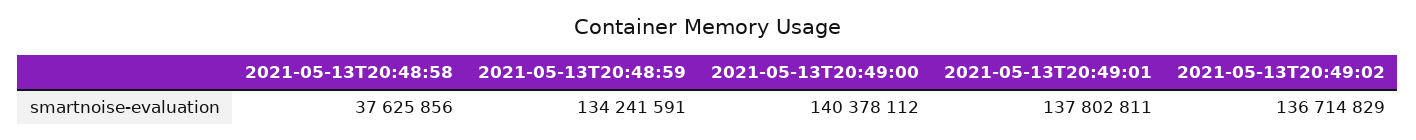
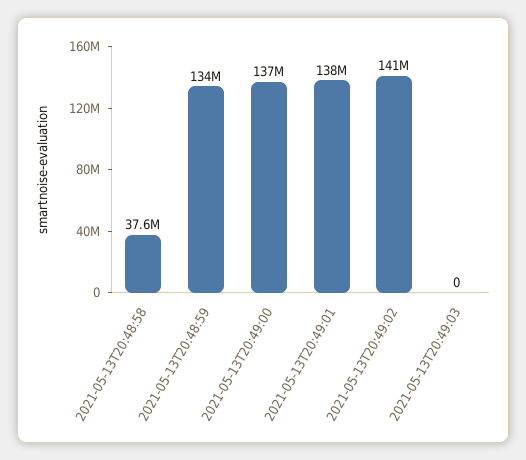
2021-05-13T20:49:00: 140378112 -> 137000000
2021-05-13T20:49:02: 136714829 -> 141000000
2021-05-13T20:49:03: none -> 0

